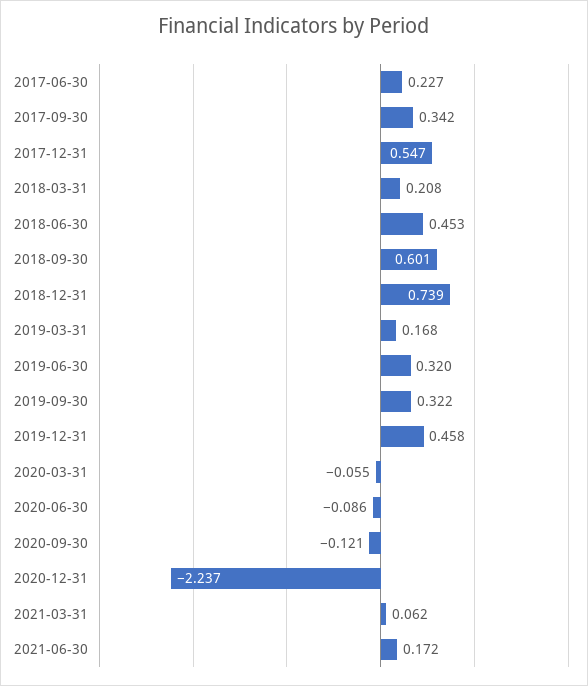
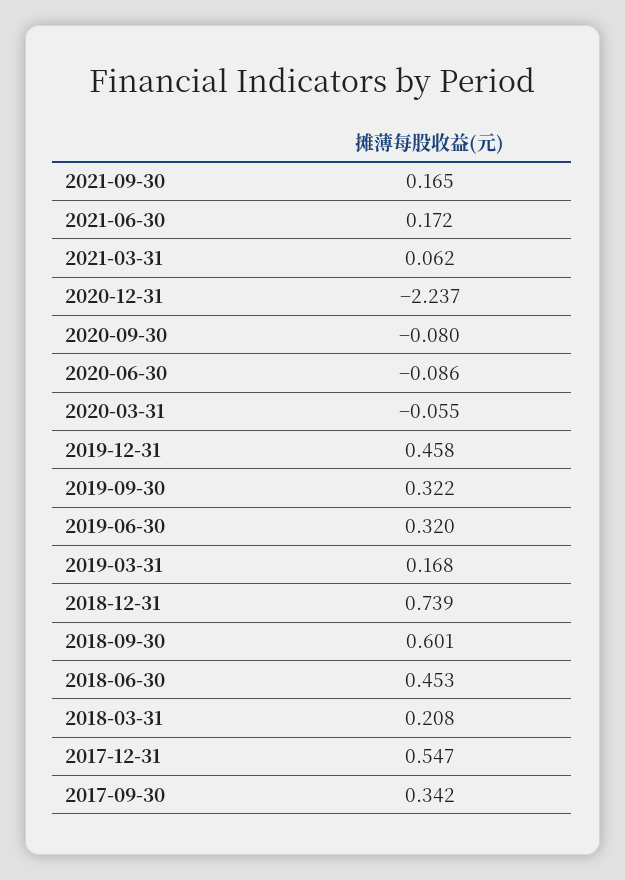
2017-06-30: 0.227 -> none
2020-09-30: -0.121 -> -0.08
2021-09-30: none -> 0.165

